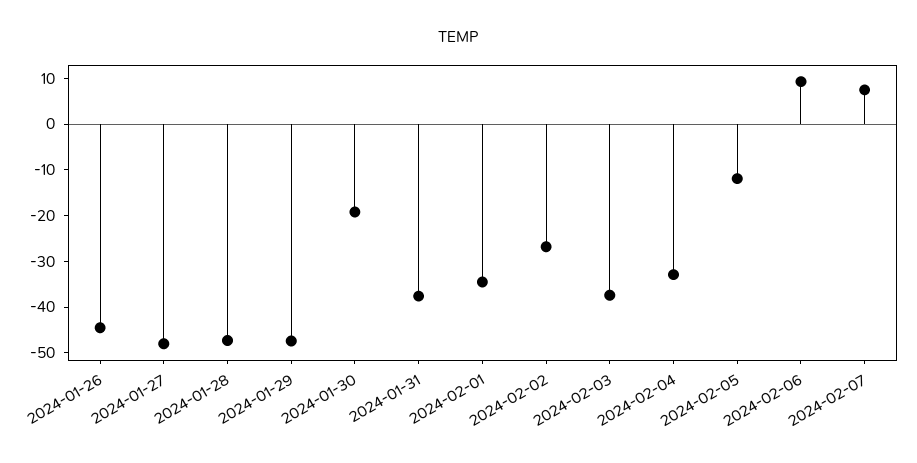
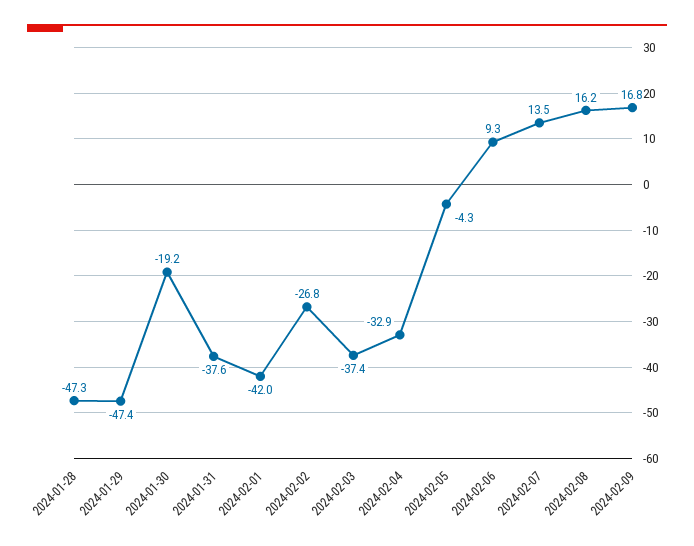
2024-01-26: -44 -> none
2024-01-27: -48 -> none
2024-02-01: -34 -> -42
2024-02-05: -12 -> -4.3
2024-02-07: 8 -> 13.5
2024-02-08: none -> 16.2
2024-02-09: none -> 16.8

